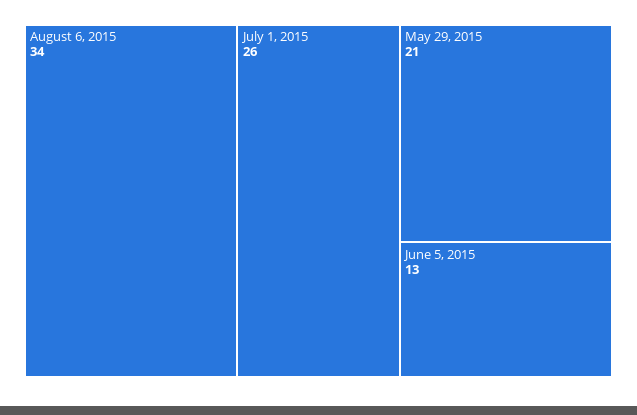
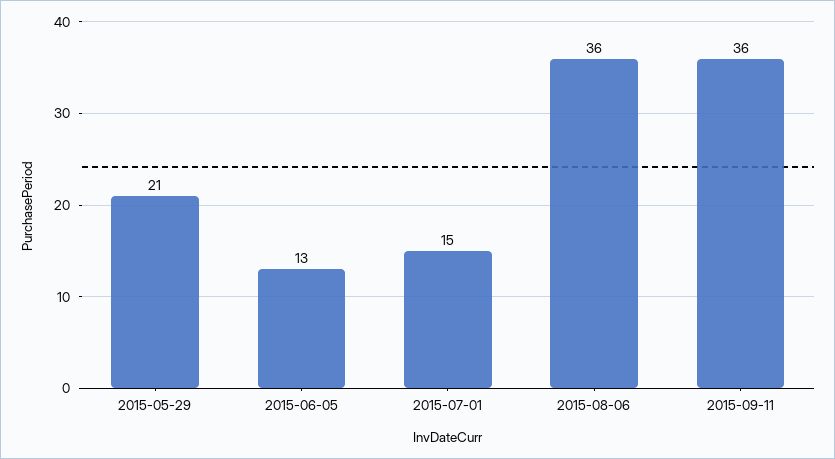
August 6, 2015: 34 -> 36
July 1, 2015: 26 -> 15
2015-09-11: none -> 36

